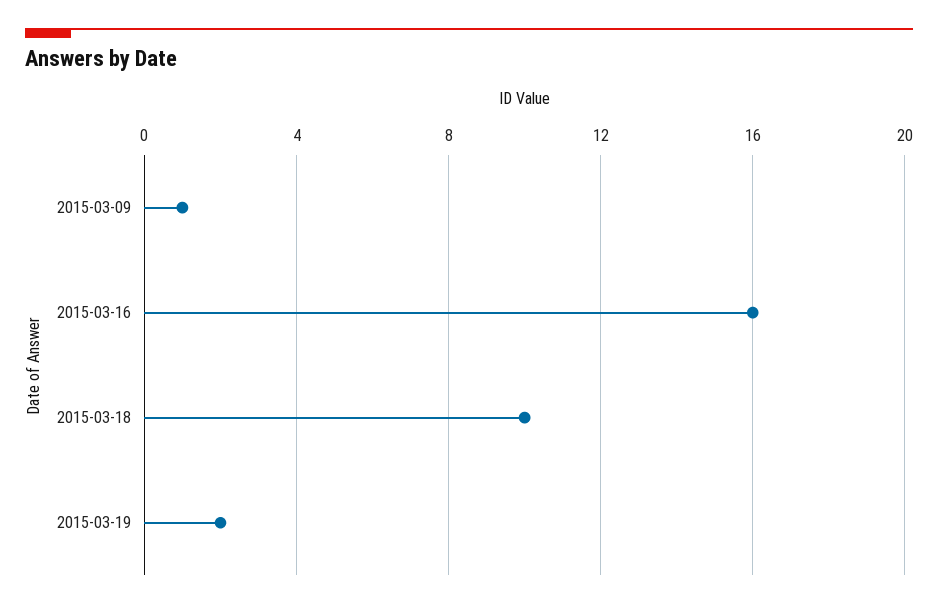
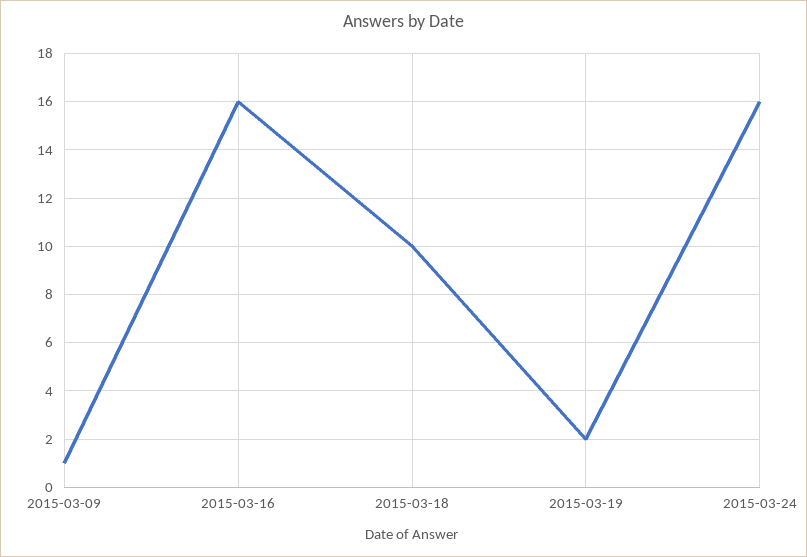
2015-03-24: none -> 16

